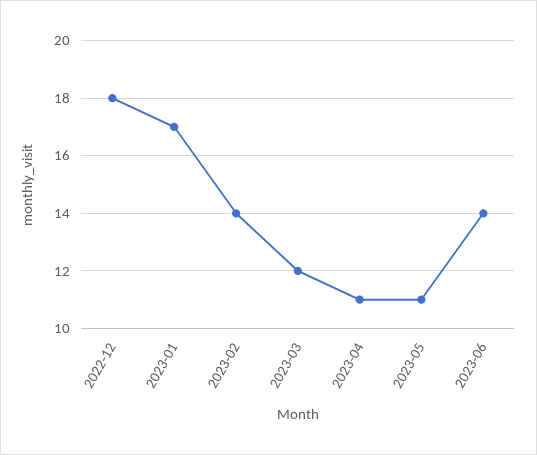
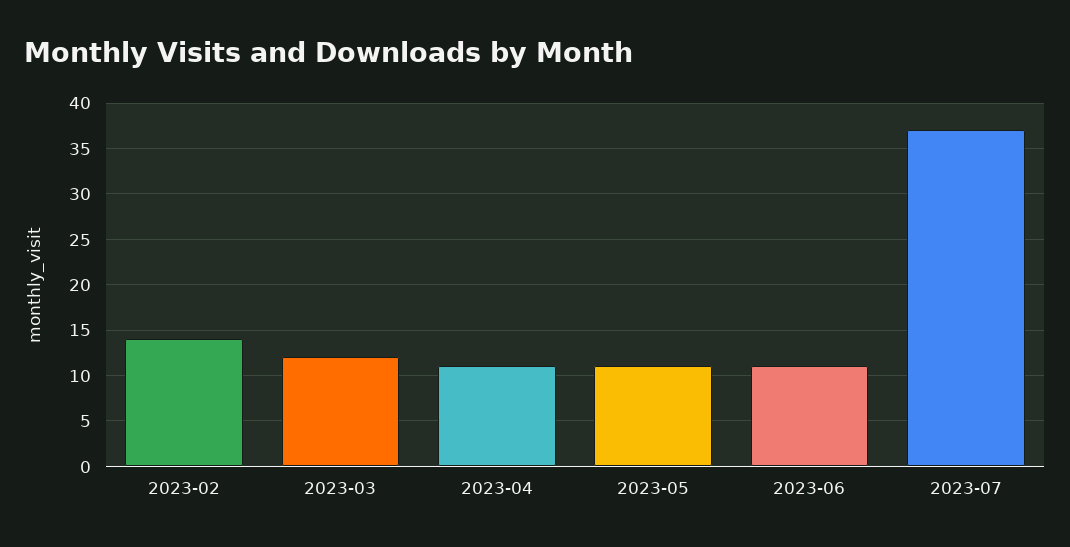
2022-12: 18 -> none
2023-01: 17 -> none
2023-06: 14 -> 11
2023-07: none -> 37

